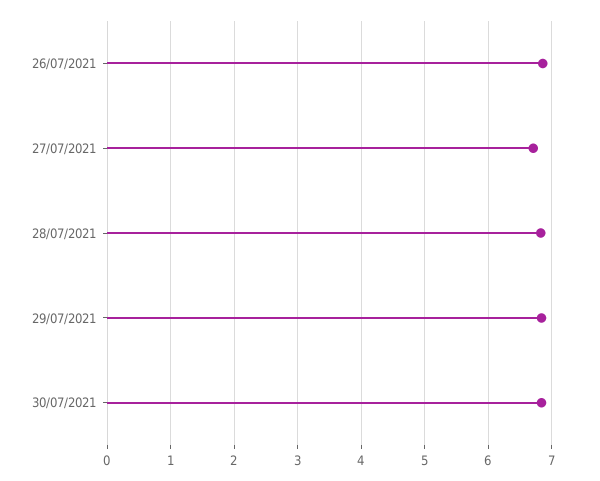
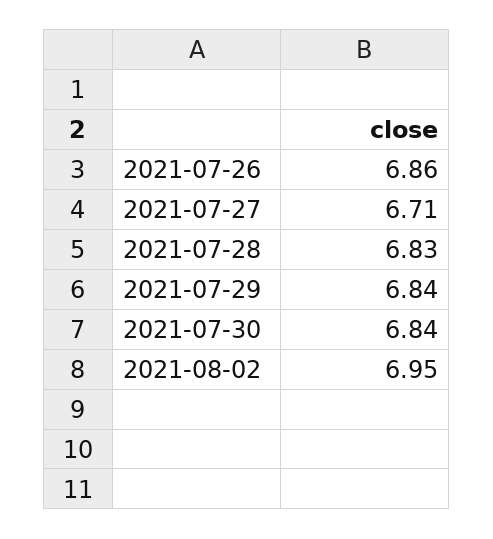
2021-08-02: none -> 6.95

